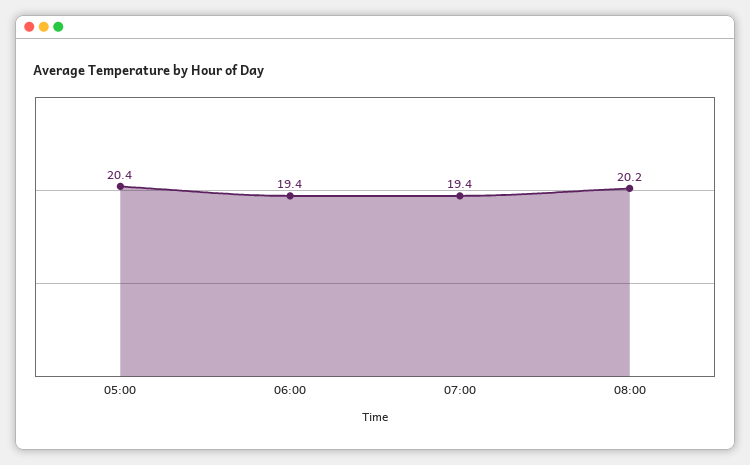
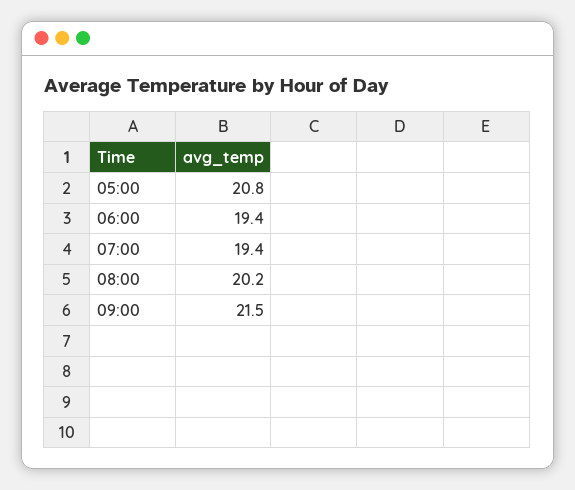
05:00: 20.4 -> 20.8
09:00: none -> 21.5

